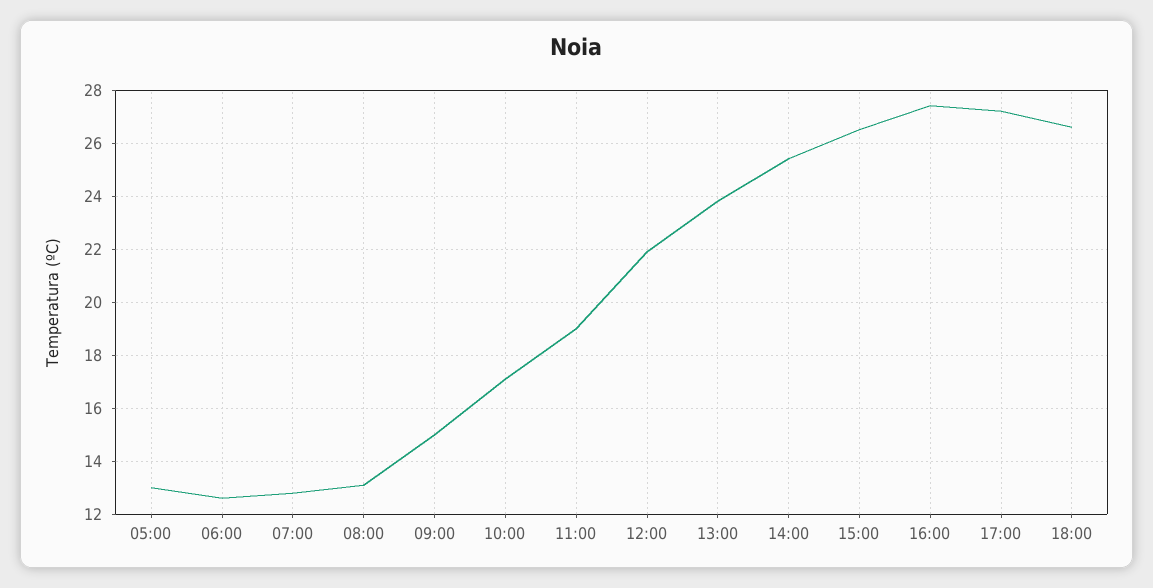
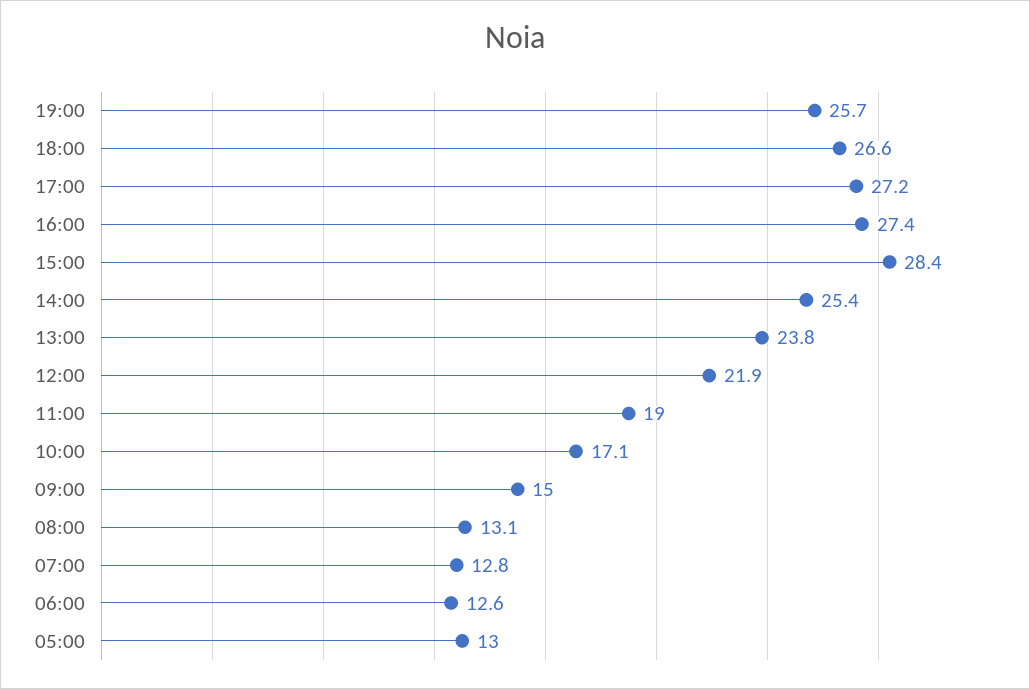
15:00: 26.5 -> 28.4
19:00: none -> 25.7

